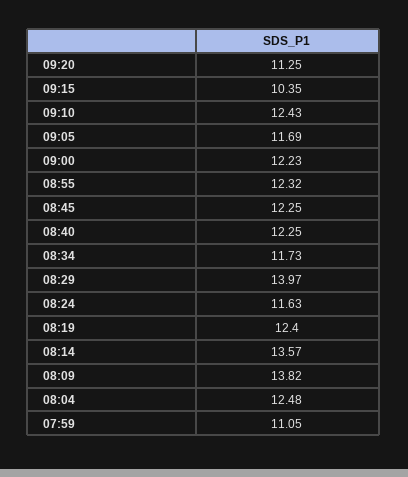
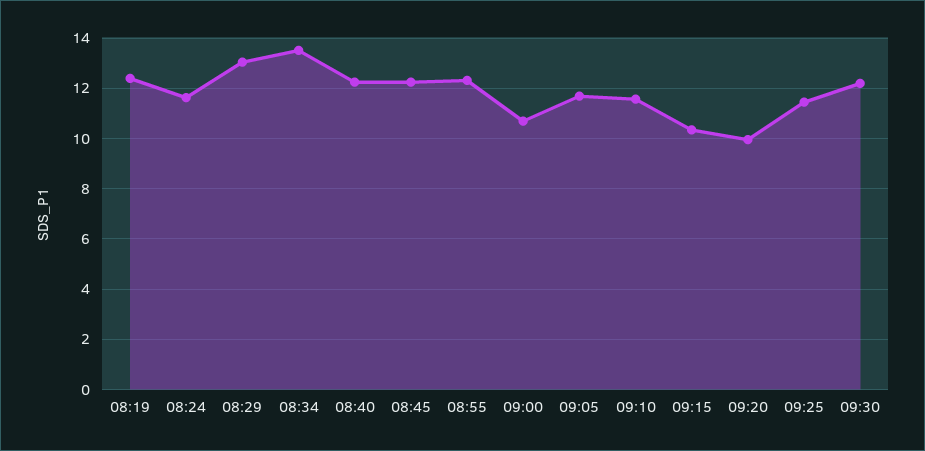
09:20: 11.25 -> 10
09:10: 12.43 -> 11.5
09:00: 12.23 -> 10.75
08:34: 11.73 -> 13.5
08:29: 13.97 -> 13
08:14: 13.57 -> none
08:09: 13.82 -> none
08:04: 12.48 -> none
07:59: 11.05 -> none
09:25: none -> 11.5
09:30: none -> 12.25

